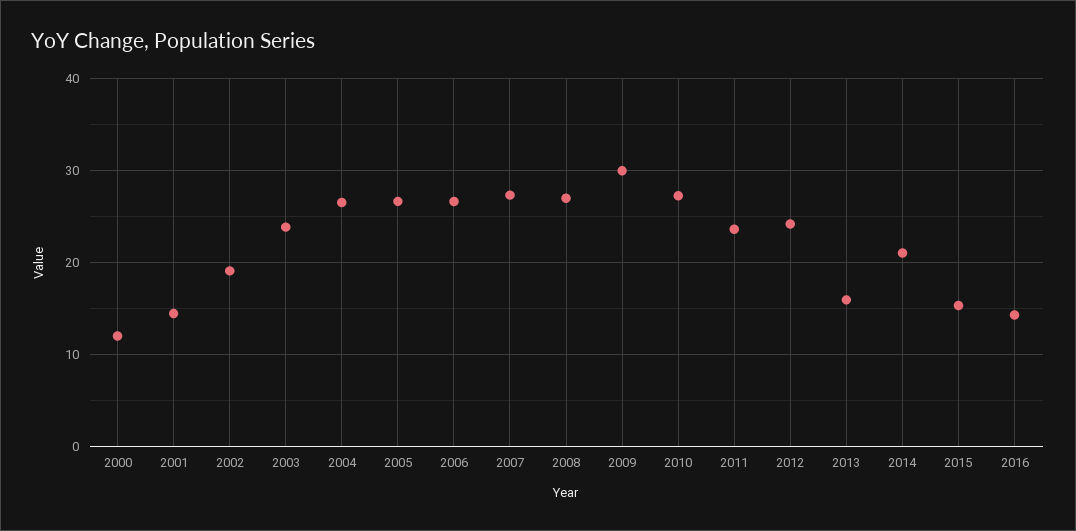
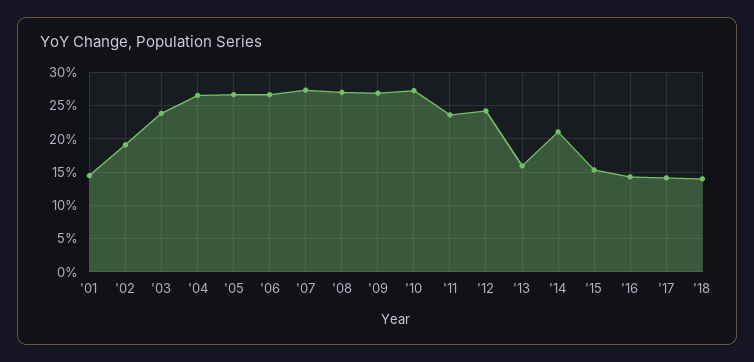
2000: 12 -> none
2009: 30 -> 27
'17: none -> 14
'18: none -> 14

